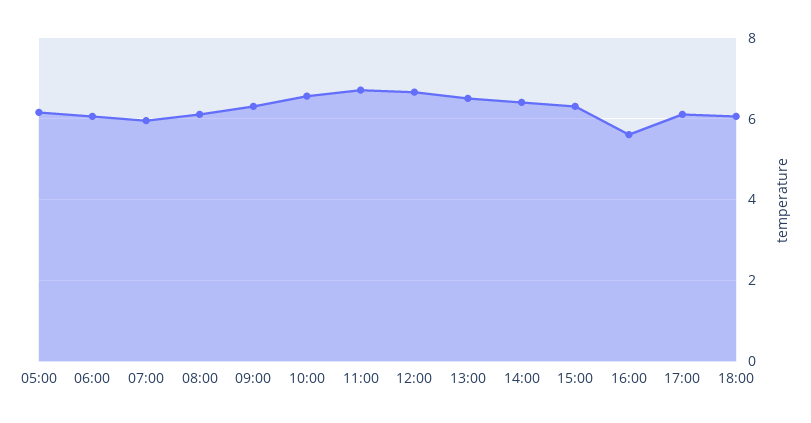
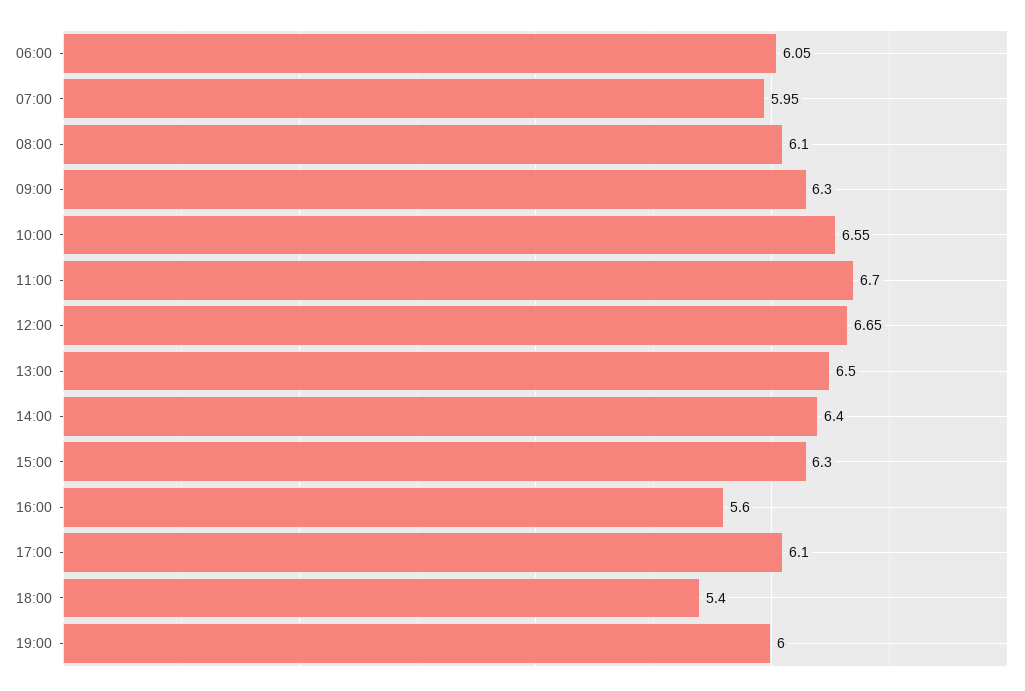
05:00: 6.2 -> none
18:00: 6 -> 5.4
19:00: none -> 6

